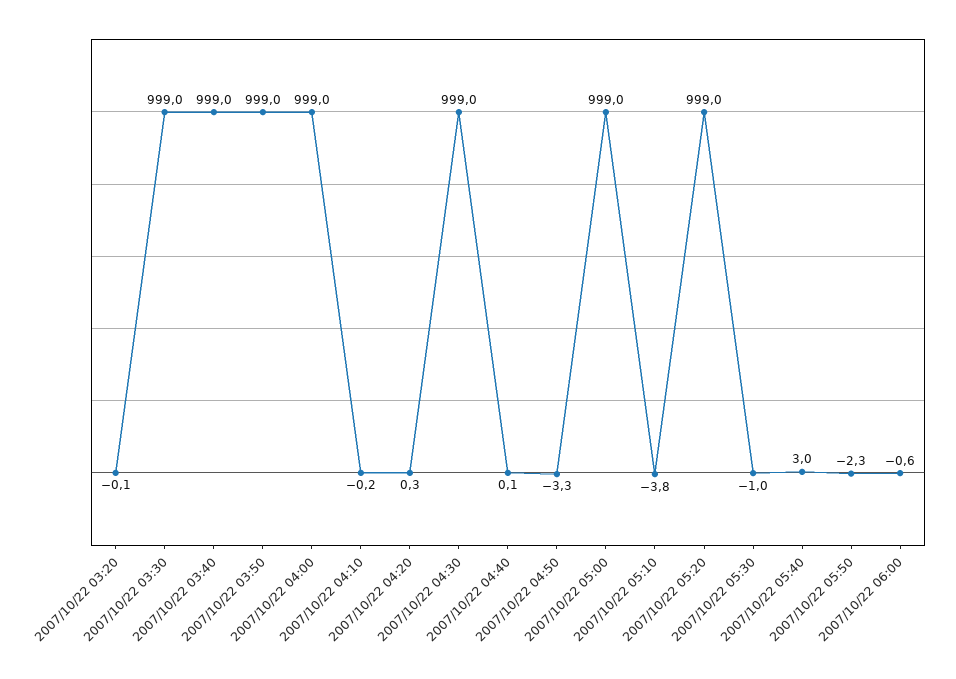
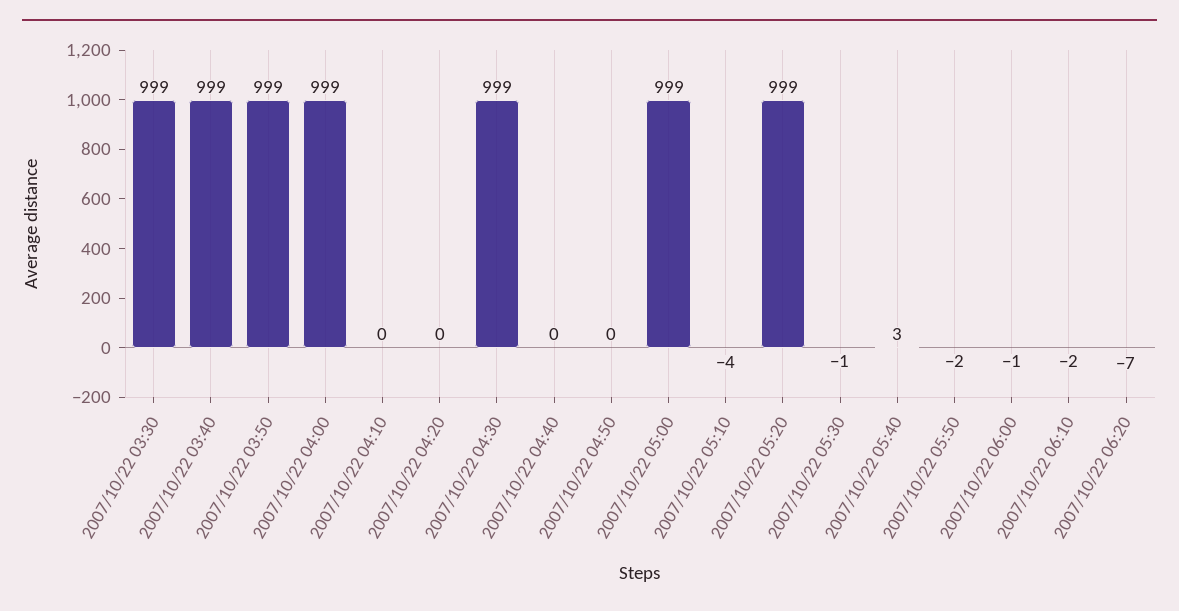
2007/10/22 03:20: -0.1 -> none
2007/10/22 04:50: -3.3 -> 0
2007/10/22 06:10: none -> -2
2007/10/22 06:20: none -> -7

